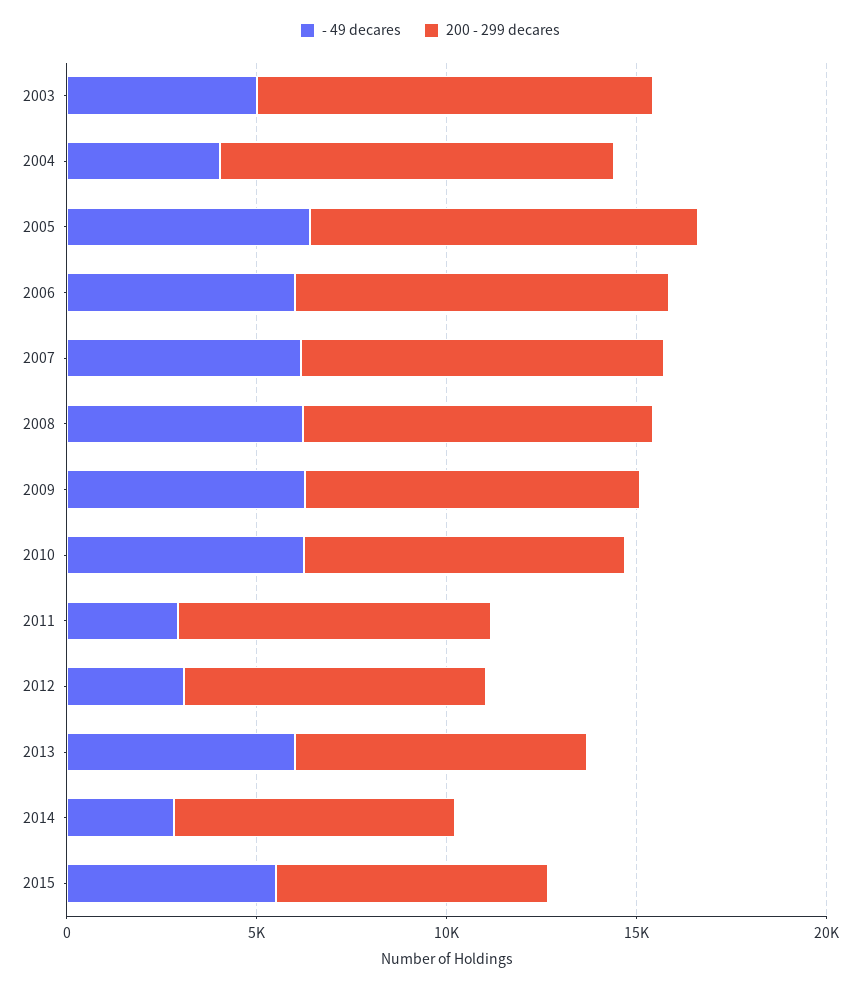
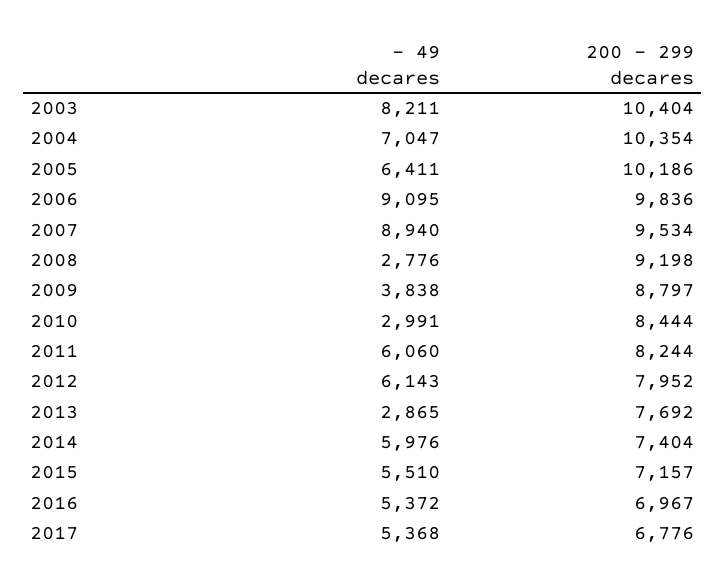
- 49 decares, 2003: 5000 -> 8211
- 49 decares, 2004: 4000 -> 7047
- 49 decares, 2006: 6000 -> 9095
- 49 decares, 2007: 6000 -> 8940
- 49 decares, 2008: 6000 -> 2776
- 49 decares, 2009: 6000 -> 3838
- 49 decares, 2010: 6000 -> 2991
- 49 decares, 2011: 3000 -> 6060
- 49 decares, 2012: 3000 -> 6143
- 49 decares, 2013: 6000 -> 2865
- 49 decares, 2014: 3000 -> 5976
- 49 decares, 2016: none -> 5372
200 - 299 decares, 2016: none -> 6967
- 49 decares, 2017: none -> 5368
200 - 299 decares, 2017: none -> 6776

